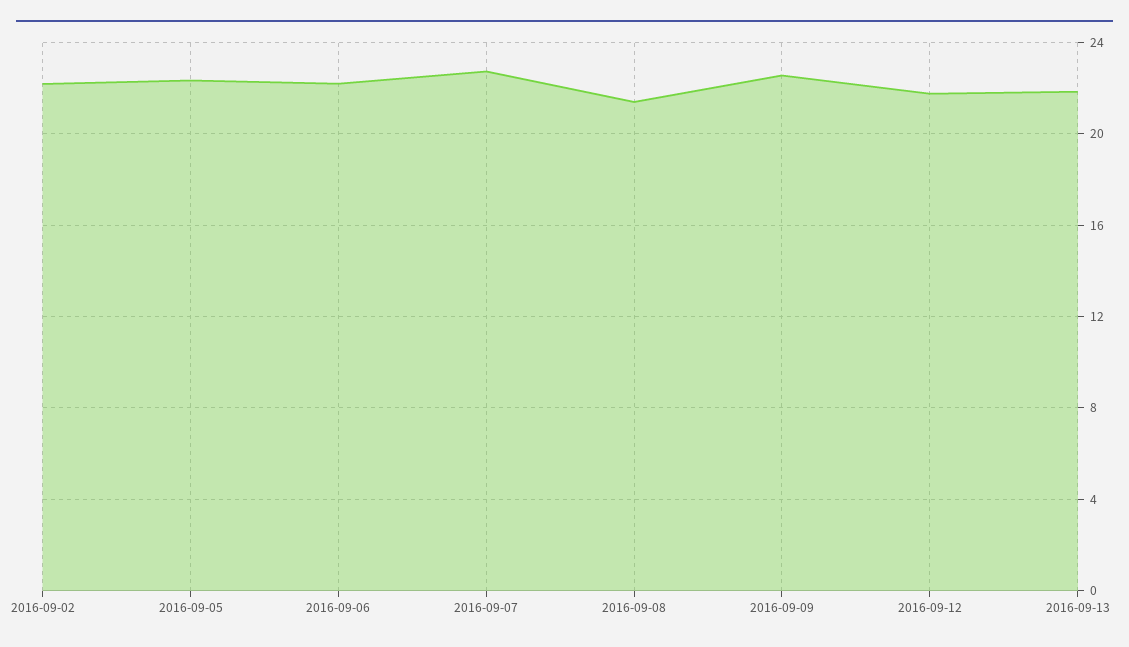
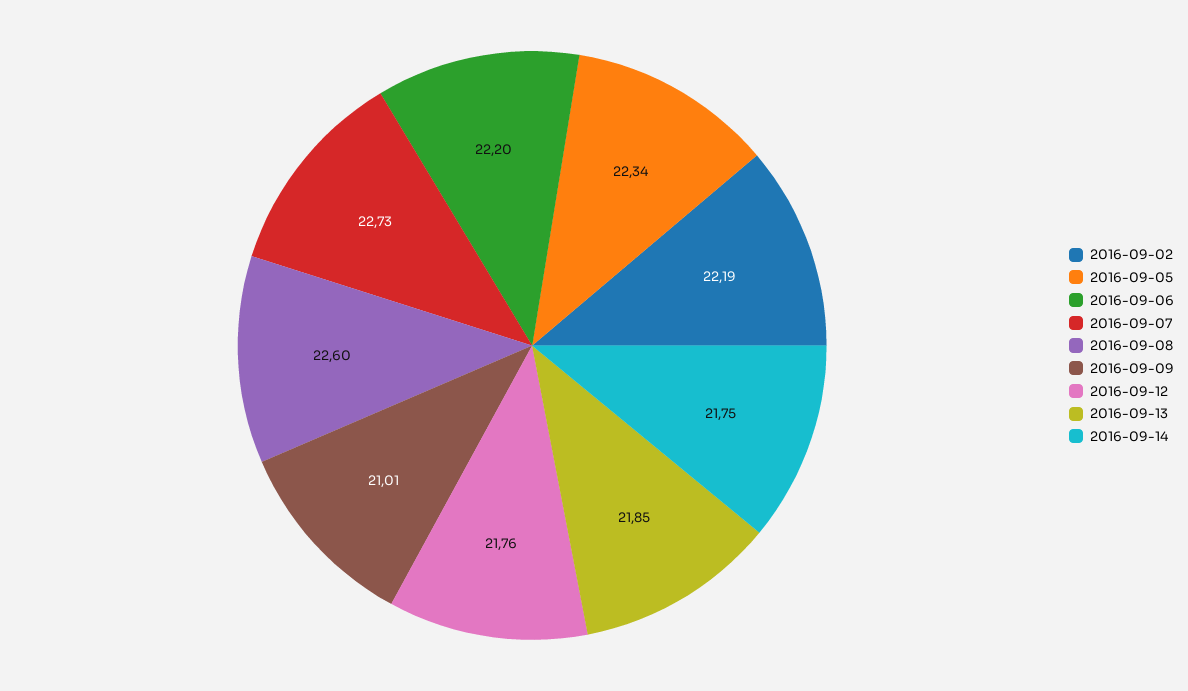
2016-09-08: 21.5 -> 22.6
2016-09-09: 22.5 -> 21.01
2016-09-14: none -> 21.75

